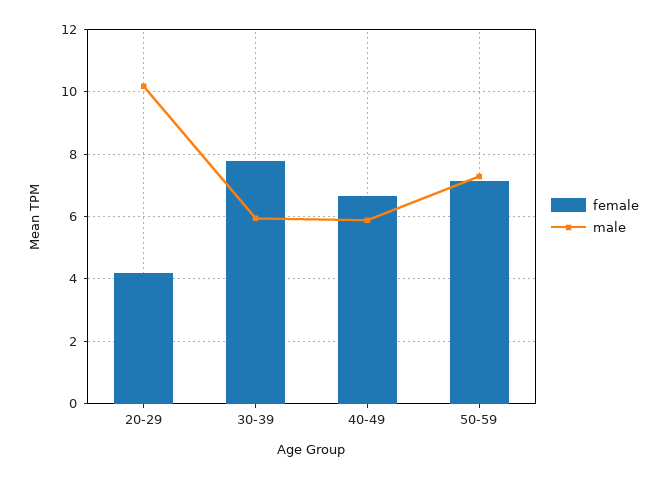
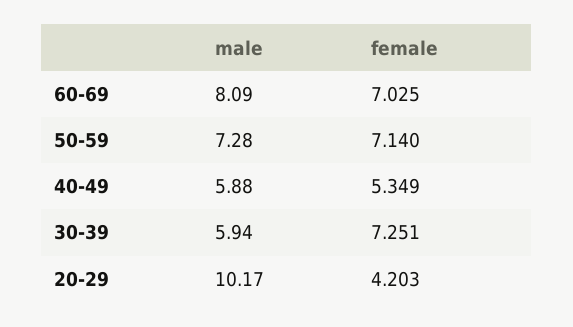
female, 30-39: 7.8 -> 7.251
female, 40-49: 6.6 -> 5.349
male, 60-69: none -> 8.09
female, 60-69: none -> 7.025

